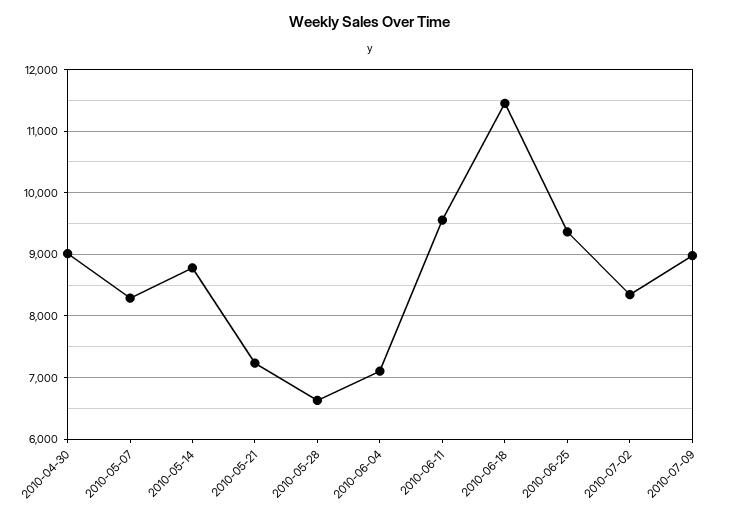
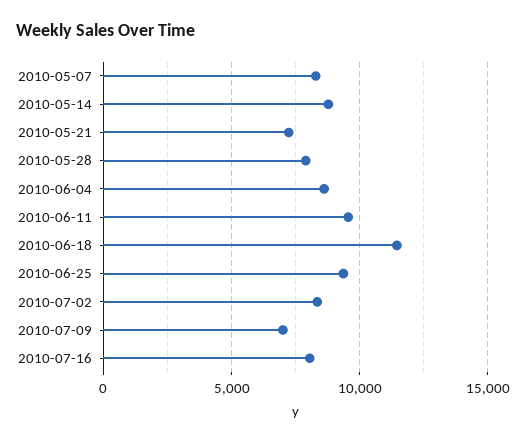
2010-04-30: 9000 -> none
2010-05-28: 6600 -> 8000
2010-06-04: 7100 -> 8500
2010-07-09: 9000 -> 7000
2010-07-16: none -> 8000

